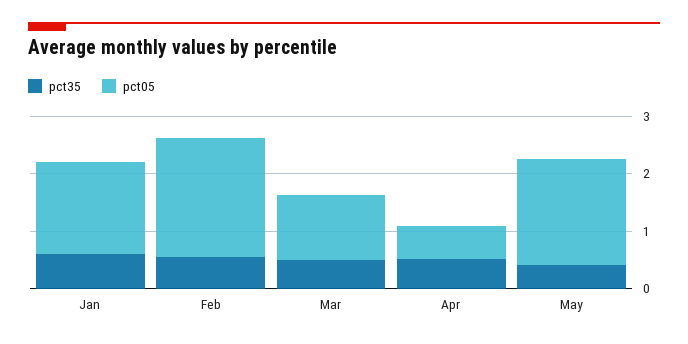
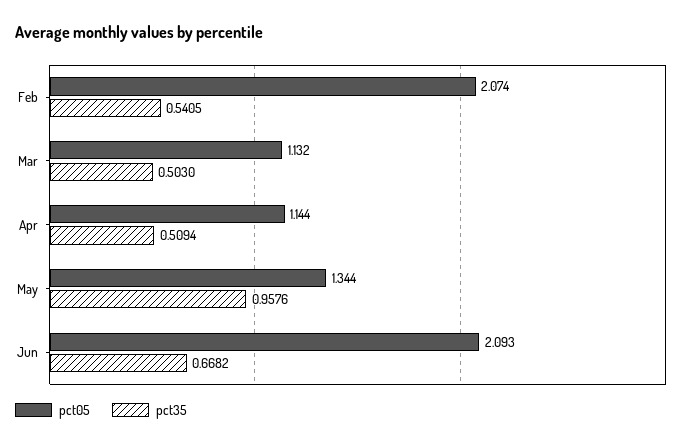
pct35, Jan: 0.6 -> none
pct05, Jan: 1.6 -> none
pct05, Apr: 0.6 -> 1.144
pct35, May: 0.4 -> 0.9576
pct05, May: 1.8 -> 1.344
pct05, Jun: none -> 2.093
pct35, Jun: none -> 0.6682

